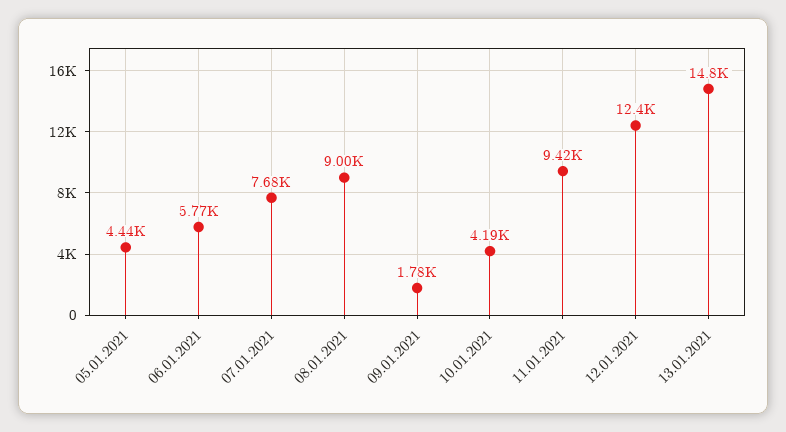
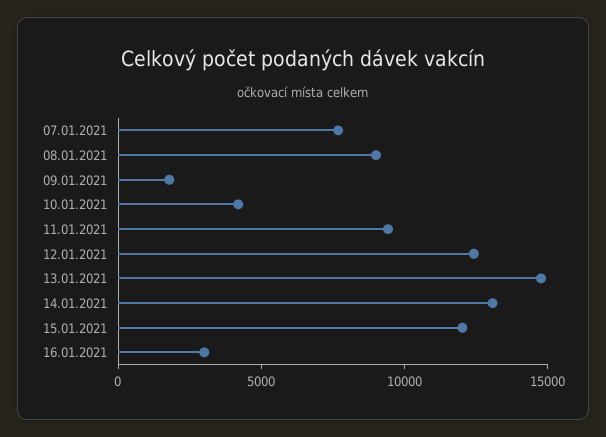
05.01.2021: 4440 -> none
06.01.2021: 5770 -> none
14.01.2021: none -> 13000
15.01.2021: none -> 12000
16.01.2021: none -> 3000

